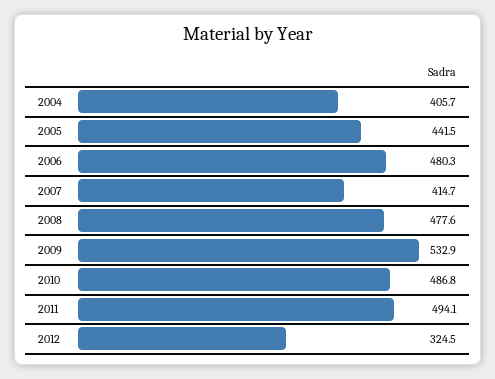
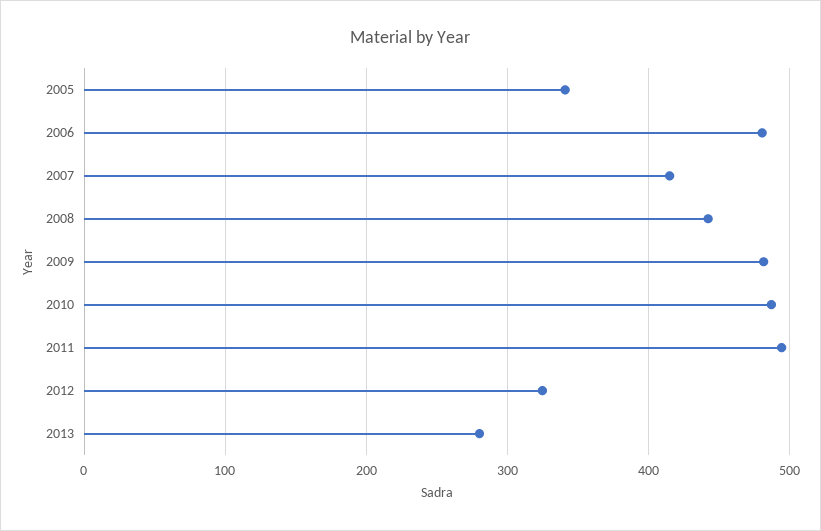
2004: 405.7 -> none
2005: 441.5 -> 340
2008: 477.6 -> 440
2009: 532.9 -> 480
2013: none -> 280

